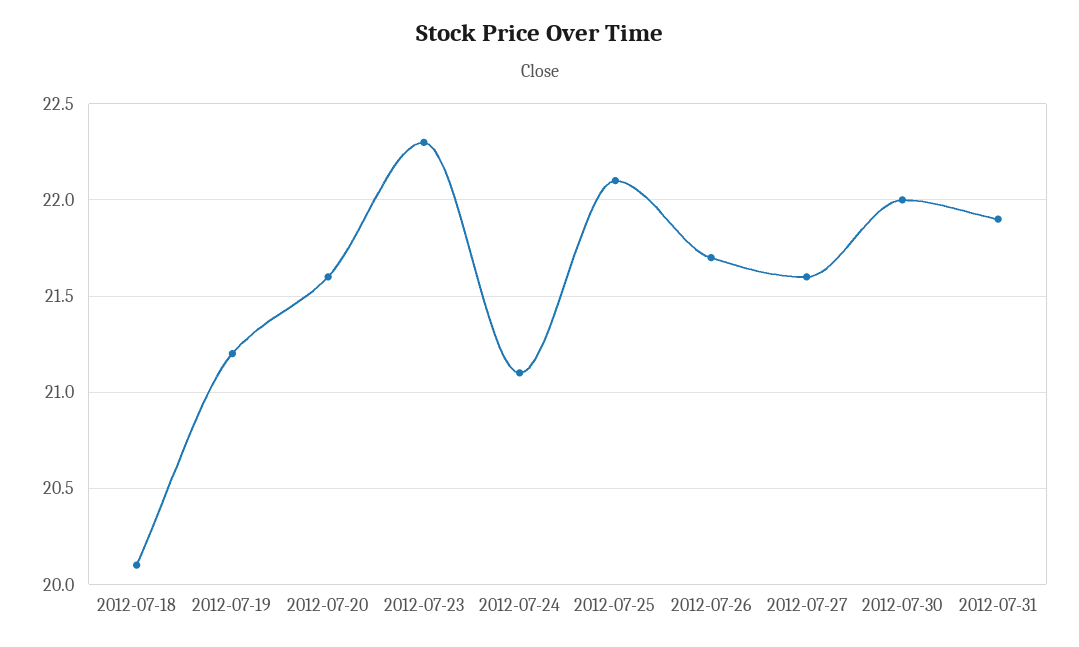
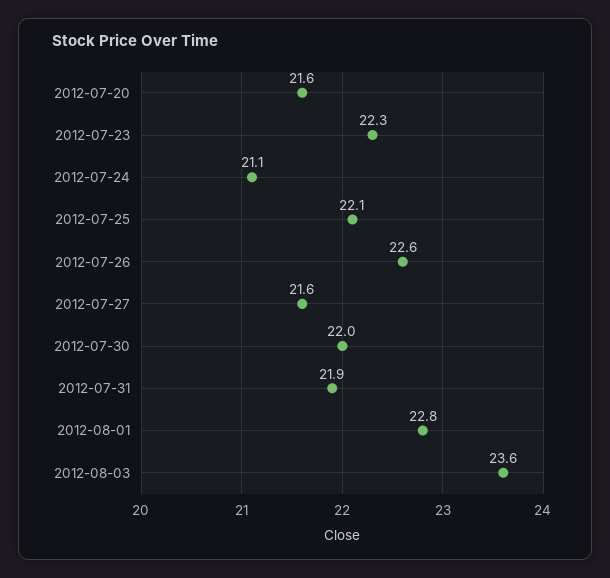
2012-07-18: 20.1 -> none
2012-07-19: 21.2 -> none
2012-07-26: 21.7 -> 22.6
2012-08-01: none -> 22.8
2012-08-03: none -> 23.6

